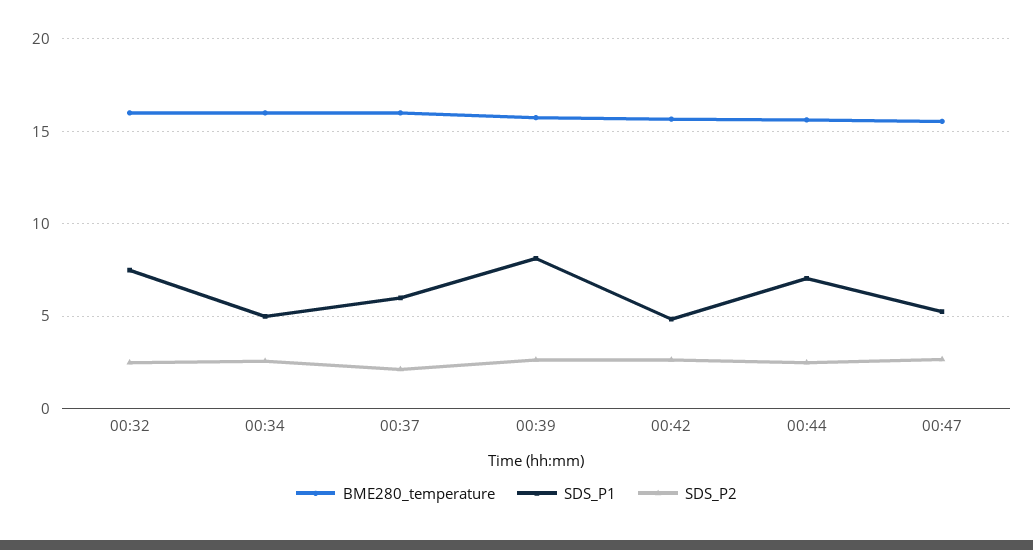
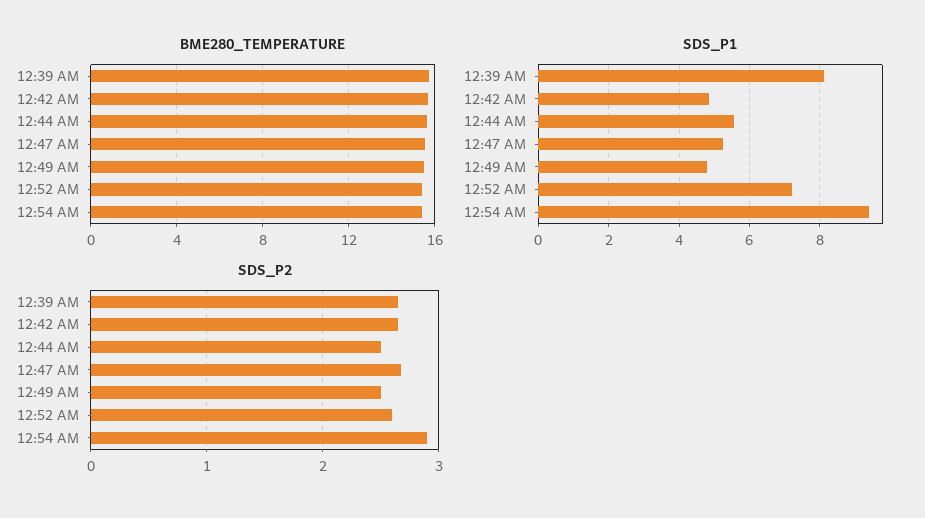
BME280_temperature, 00:32: 16 -> none
SDS_P1, 00:32: 7.5 -> none
SDS_P2, 00:32: 2.5 -> none
BME280_temperature, 00:34: 16 -> none
SDS_P1, 00:34: 5 -> none
SDS_P2, 00:34: 2.5 -> none
BME280_temperature, 00:37: 16 -> none
SDS_P1, 00:37: 6 -> none
SDS_P2, 00:37: 2 -> none
SDS_P1, 00:44: 7 -> 5.6
BME280_temperature, 12:49 AM: none -> 15.5
BME280_temperature, 12:52 AM: none -> 15.5
BME280_temperature, 12:54 AM: none -> 15.5
SDS_P1, 12:49 AM: none -> 4.8
SDS_P1, 12:52 AM: none -> 7.2
SDS_P1, 12:54 AM: none -> 9.4
SDS_P2, 12:49 AM: none -> 2.5
SDS_P2, 12:52 AM: none -> 2.6
SDS_P2, 12:54 AM: none -> 2.9

